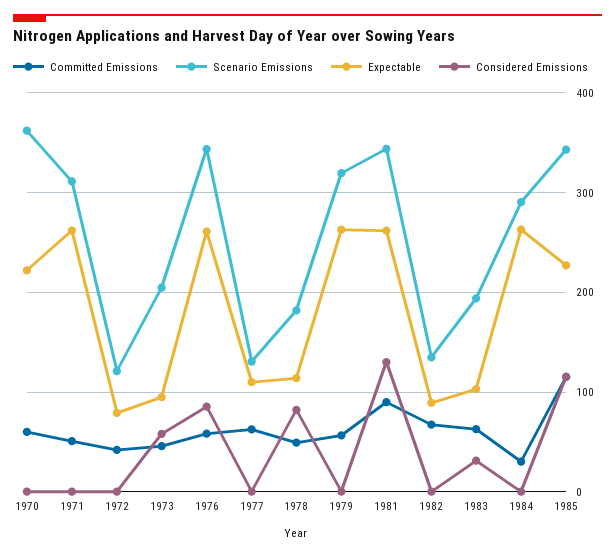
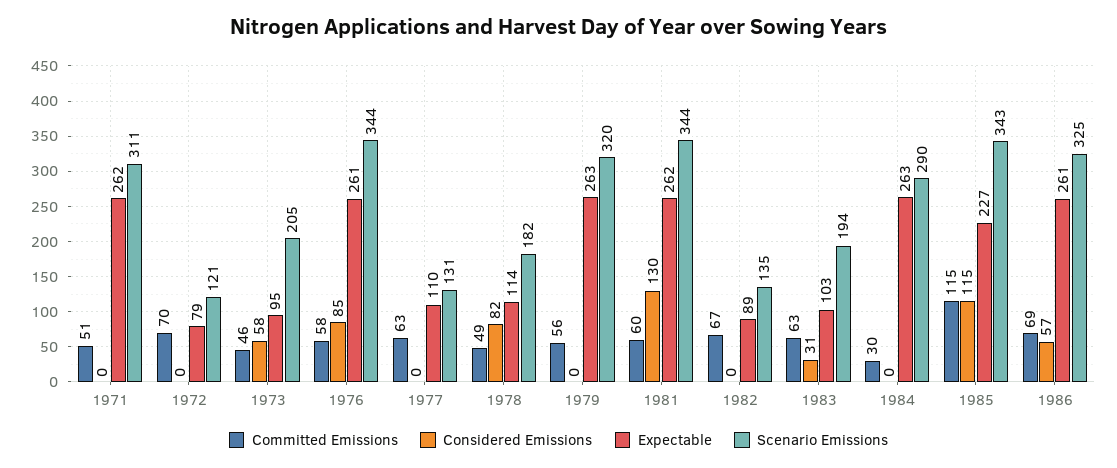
Committed Emissions, 1970: 60 -> none
Scenario Emissions, 1970: 360 -> none
Expectable, 1970: 220 -> none
Considered Emissions, 1970: 0 -> none
Committed Emissions, 1972: 40 -> 70
Committed Emissions, 1981: 90 -> 60
Committed Emissions, 1986: none -> 69
Considered Emissions, 1986: none -> 57
Expectable, 1986: none -> 261
Scenario Emissions, 1986: none -> 325

